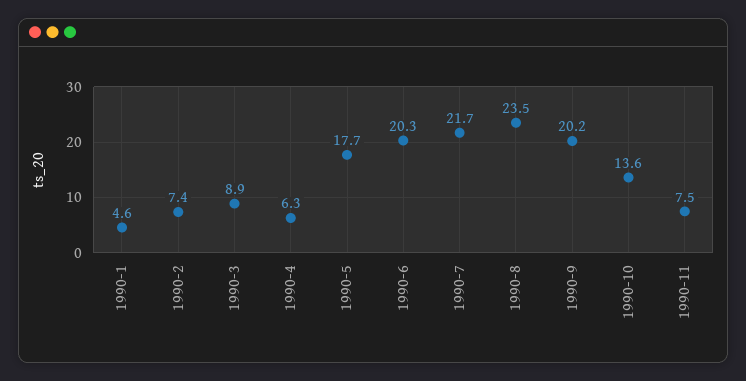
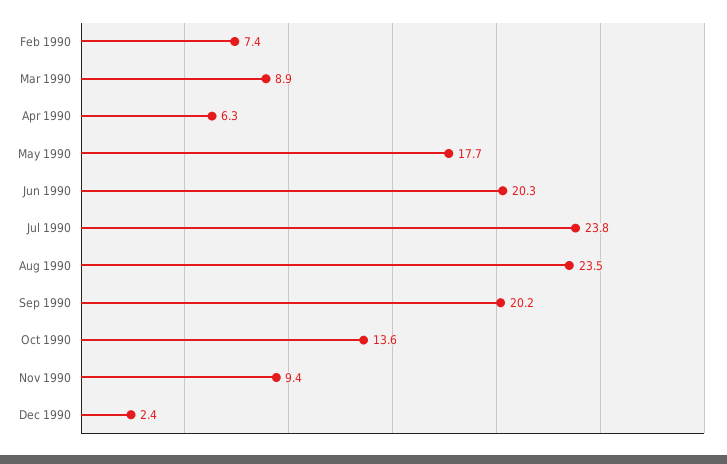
1990-1: 4.6 -> none
1990-7: 21.7 -> 23.8
1990-11: 7.5 -> 9.4
Dec 1990: none -> 2.4

